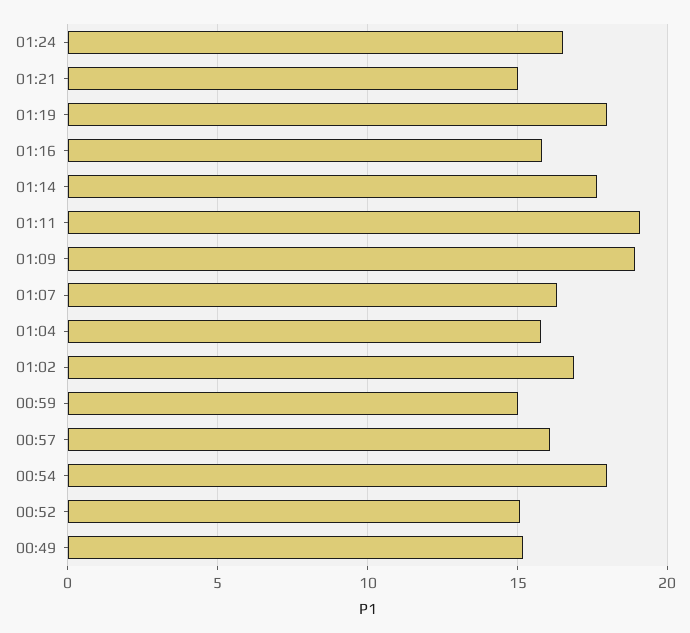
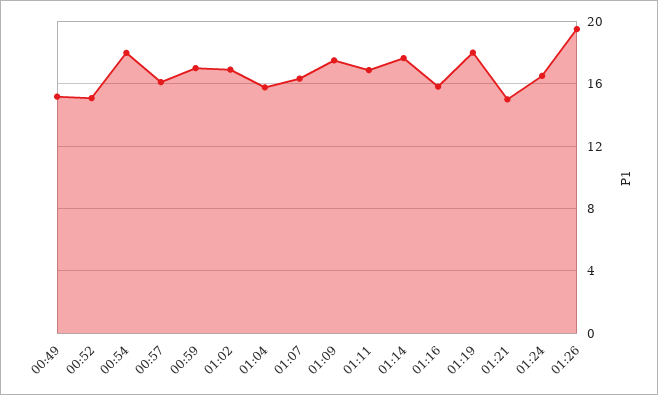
01:11: 19 -> 17
01:09: 19 -> 17.5
00:59: 15 -> 17
01:26: none -> 19.5

